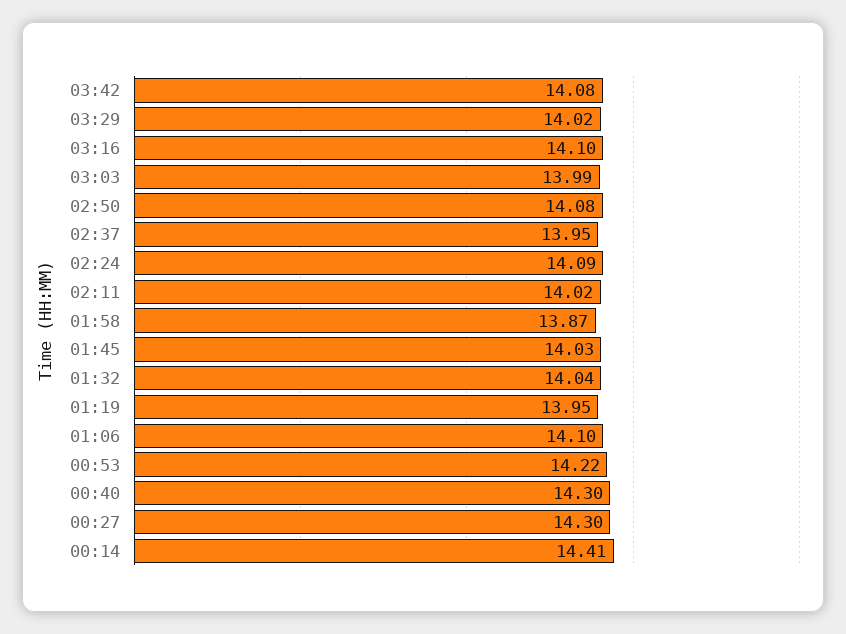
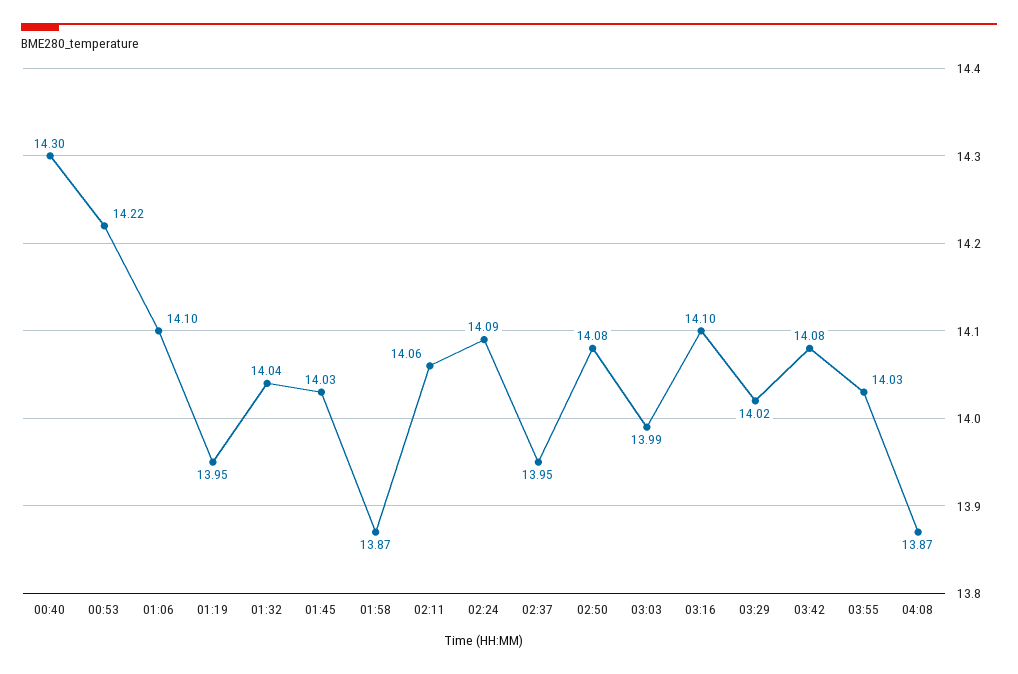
02:11: 14.02 -> 14.06
00:27: 14.3 -> none
00:14: 14.41 -> none
03:55: none -> 14.03
04:08: none -> 13.87

